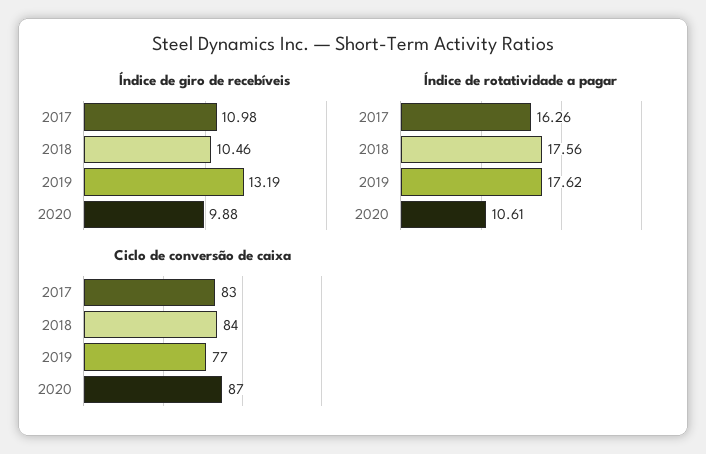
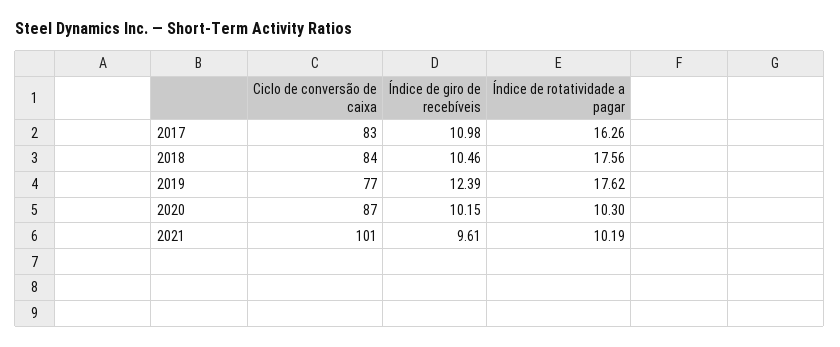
Índice de giro de recebíveis, 2019: 13.19 -> 12.39
Índice de giro de recebíveis, 2020: 9.88 -> 10.15
Índice de rotatividade a pagar, 2020: 10.61 -> 10.3
Ciclo de conversão de caixa, 2021: none -> 101
Índice de giro de recebíveis, 2021: none -> 9.61
Índice de rotatividade a pagar, 2021: none -> 10.19

